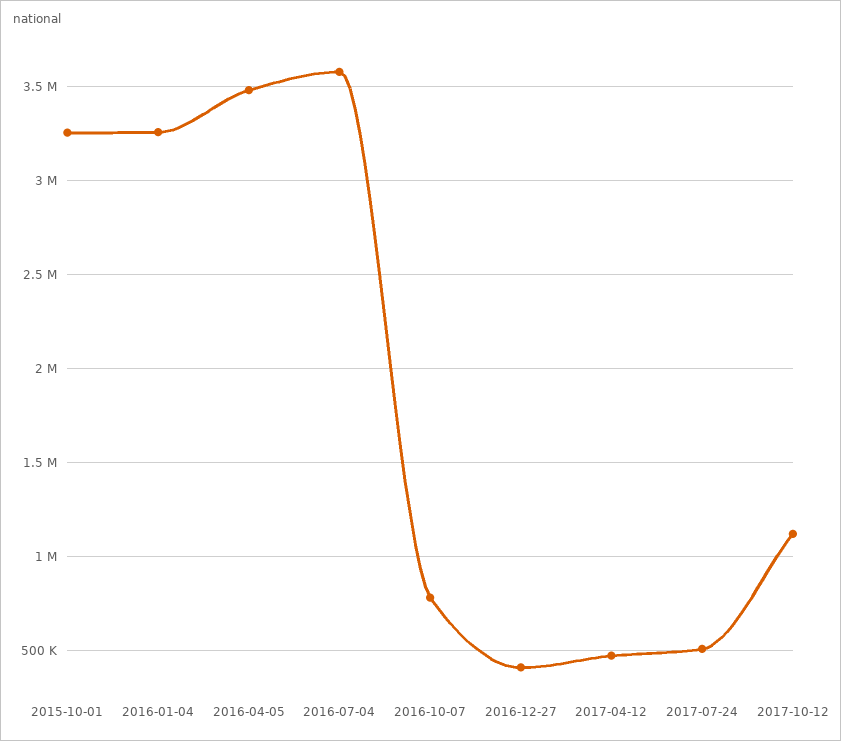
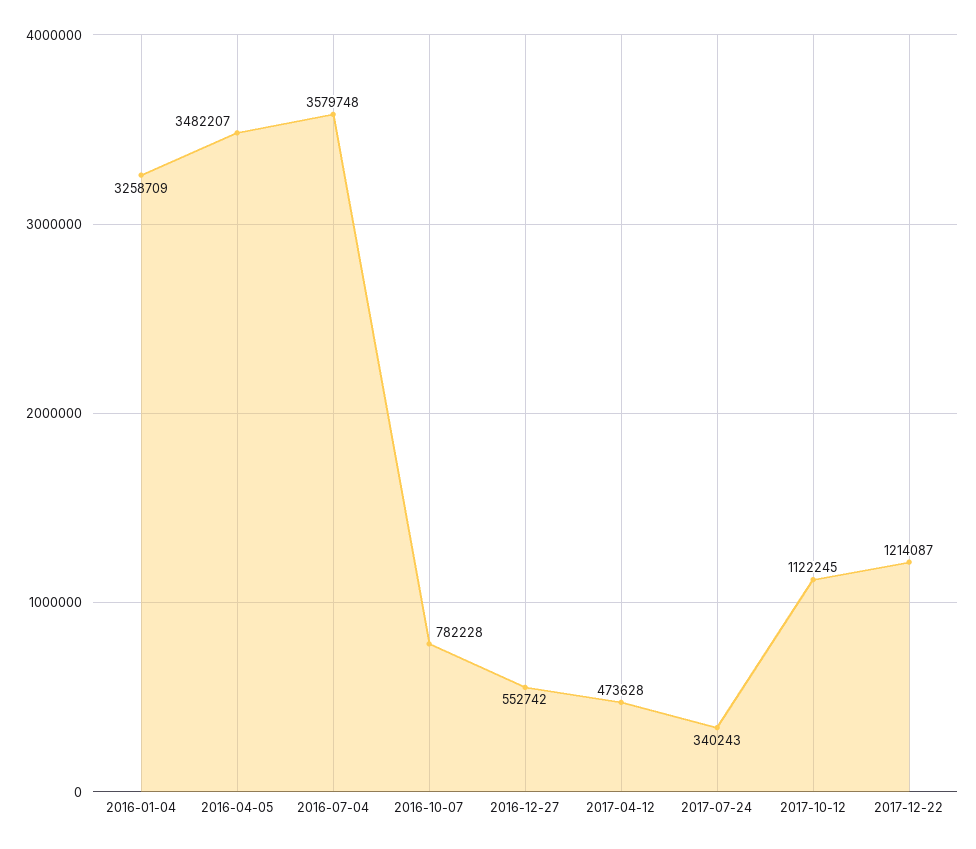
2015-10-01: 3250000 -> none
2016-12-27: 400000 -> 552742
2017-07-24: 500000 -> 340243
2017-12-22: none -> 1214087

